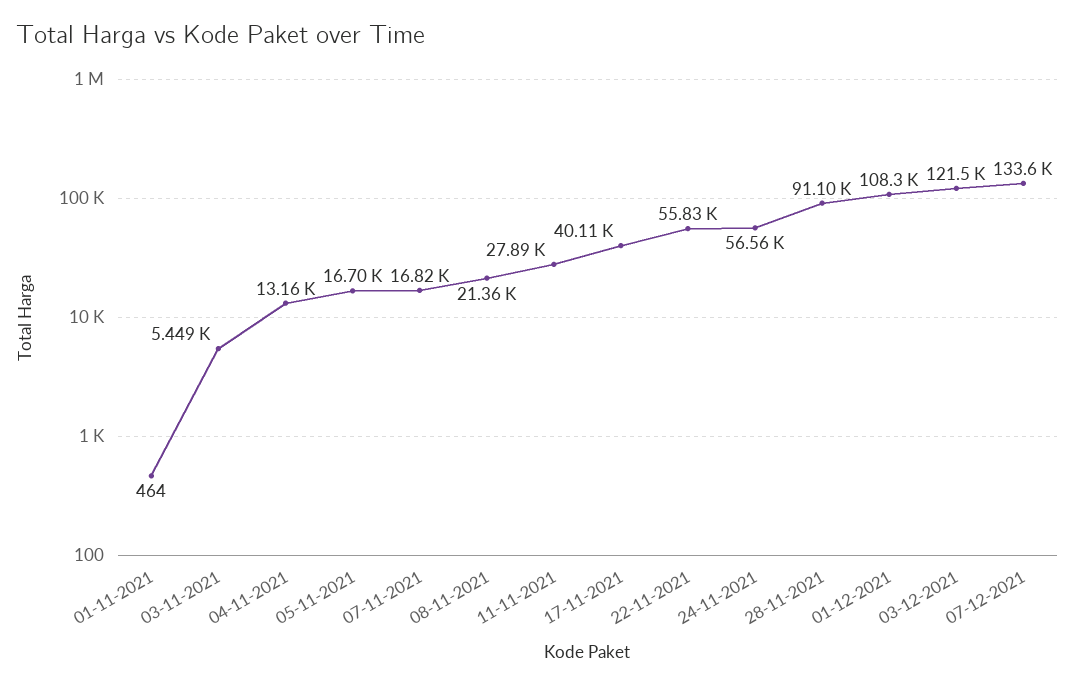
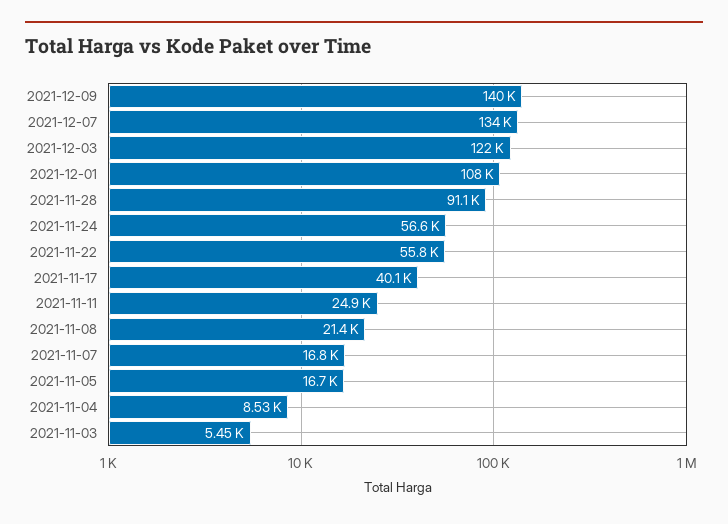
01-11-2021: 464 -> none
04-11-2021: 13160 -> 8530
11-11-2021: 27890 -> 24900
2021-12-09: none -> 140000

